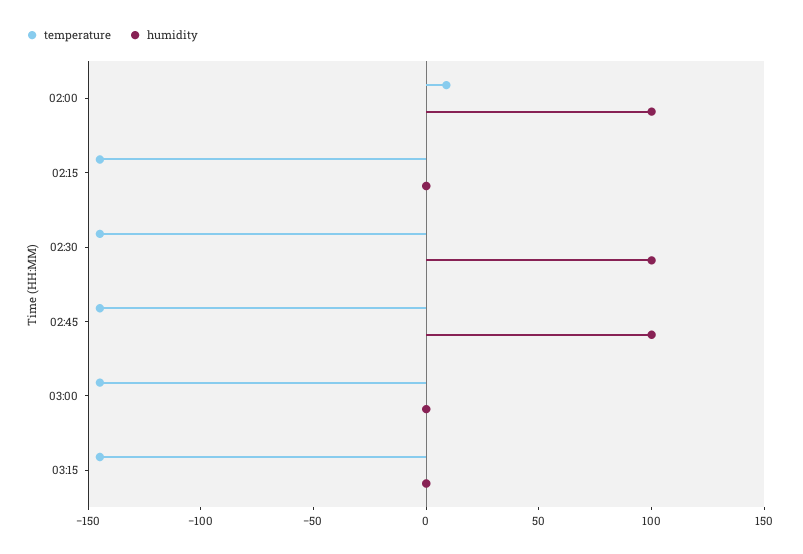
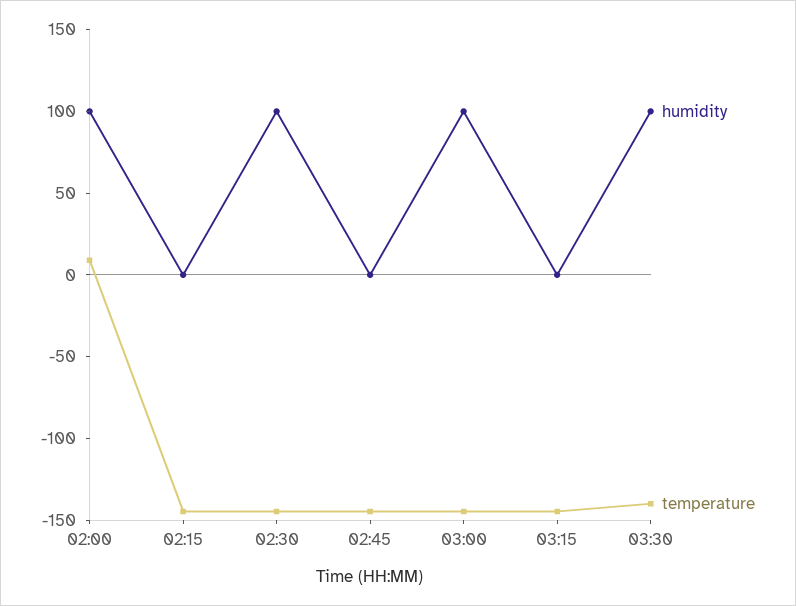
humidity, 02:45: 100 -> 0
humidity, 03:00: 0 -> 100
humidity, 03:30: none -> 100
temperature, 03:30: none -> -140

